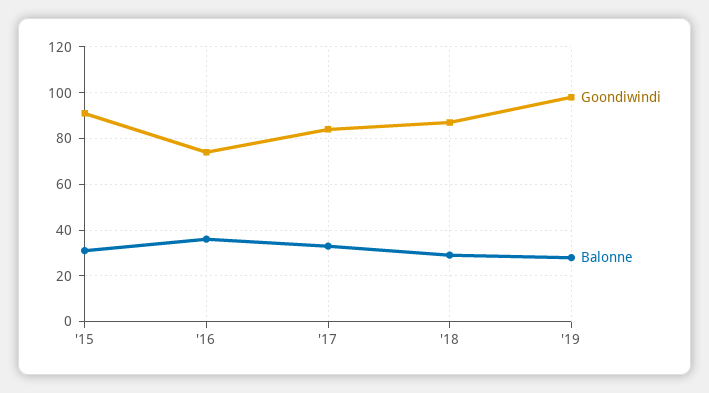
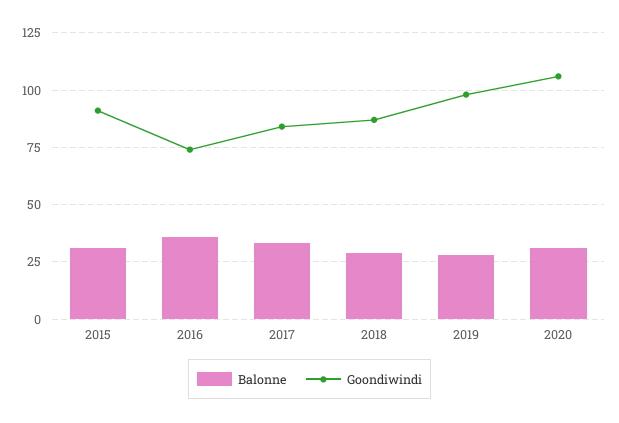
Balonne, 2020: none -> 30
Goondiwindi, 2020: none -> 105

